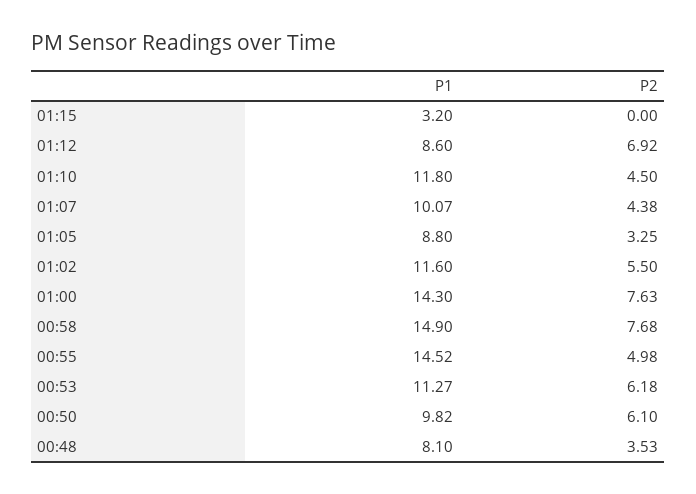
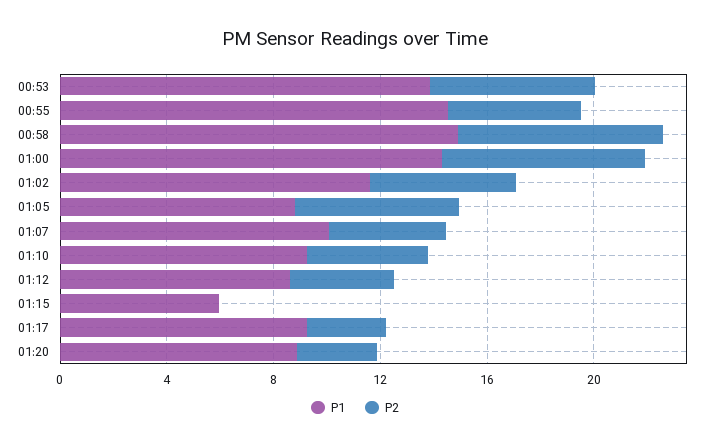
P1, 01:15: 3.2 -> 6
P2, 01:12: 6.92 -> 4
P1, 01:10: 11.8 -> 9
P2, 01:05: 3.25 -> 6
P1, 00:53: 11.27 -> 14
P1, 00:50: 9.82 -> none
P2, 00:50: 6.1 -> none
P1, 00:48: 8.1 -> none
P2, 00:48: 3.53 -> none
P1, 01:17: none -> 9
P2, 01:17: none -> 3
P1, 01:20: none -> 9
P2, 01:20: none -> 3

